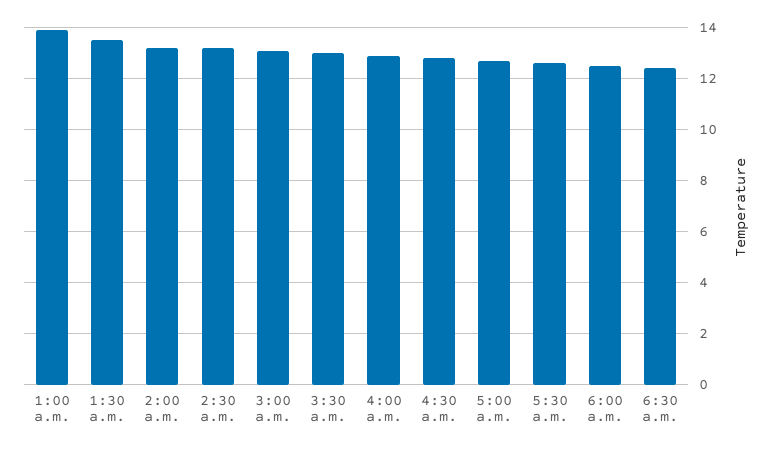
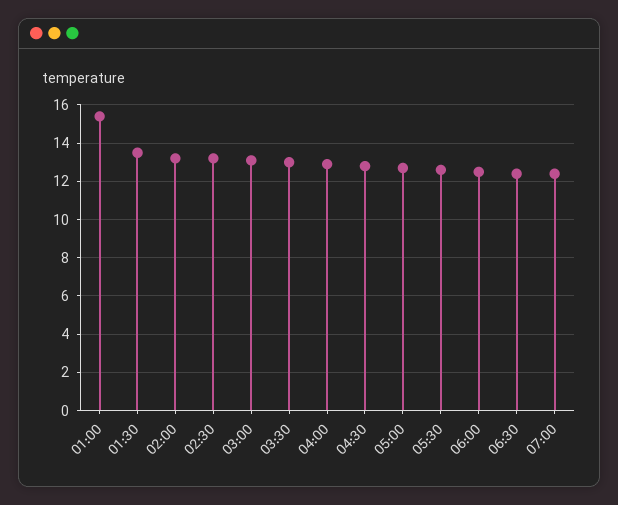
1:00 a.m.: 14 -> 15.5
07:00: none -> 12.5

